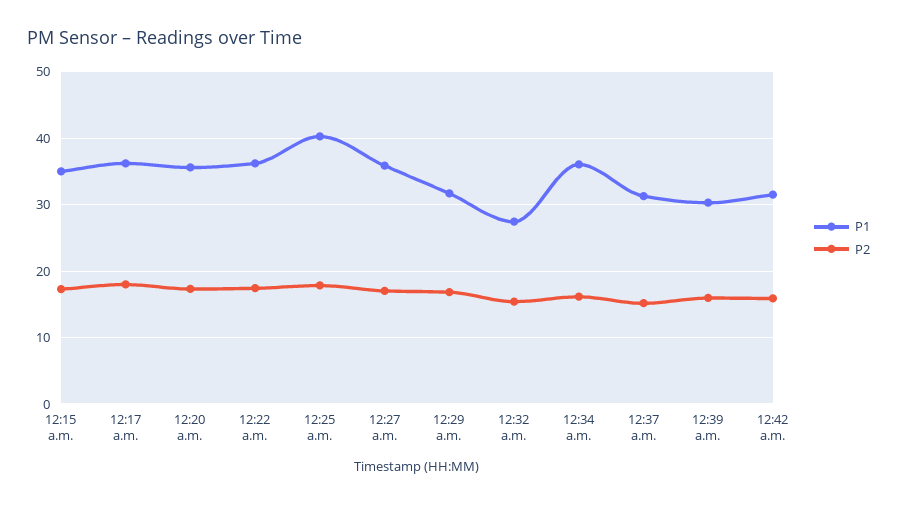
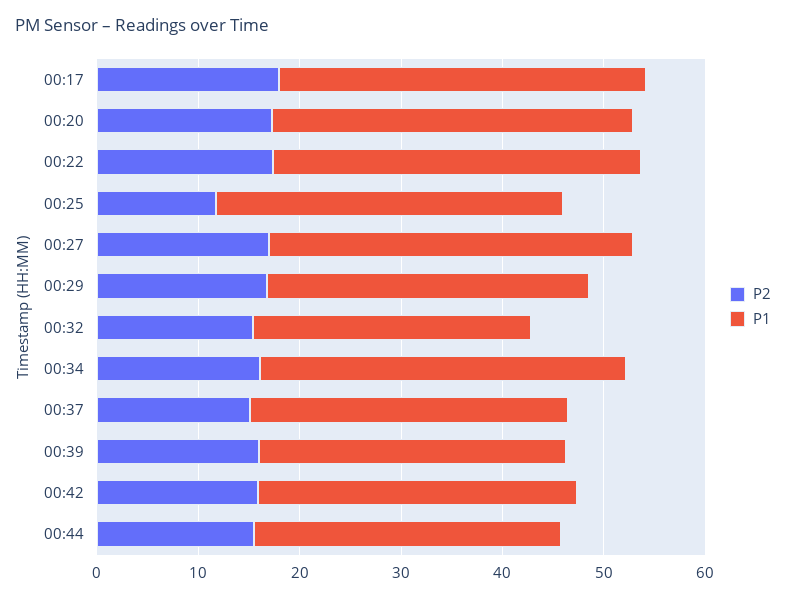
P1, 12:15 a.m.: 35 -> none
P2, 12:15 a.m.: 17 -> none
P1, 12:25 a.m.: 40 -> 34
P2, 12:25 a.m.: 18 -> 12
P2, 00:44: none -> 16
P1, 00:44: none -> 30

